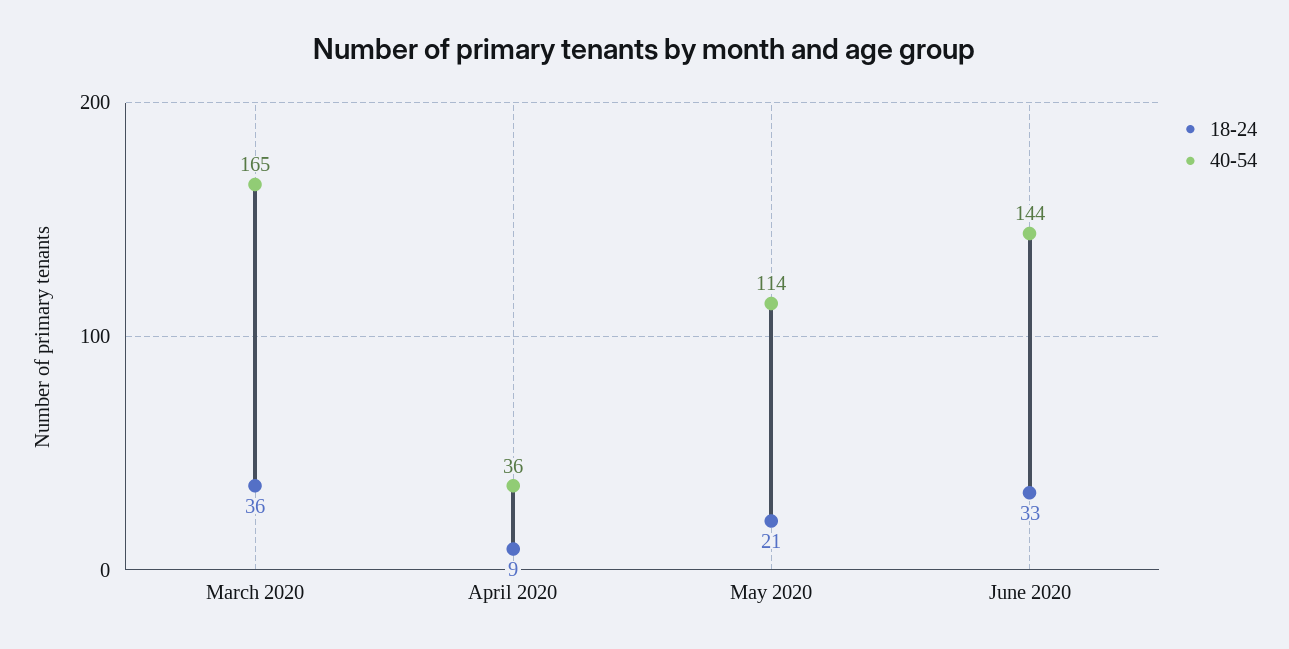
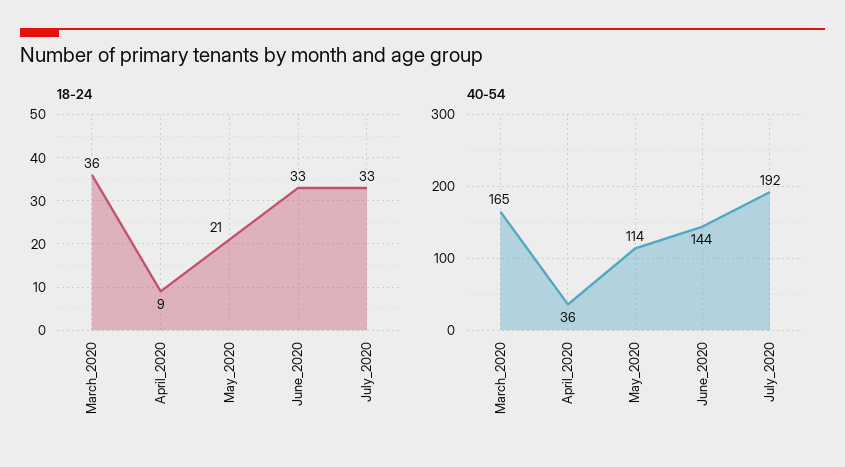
18-24, July_2020: none -> 33
40-54, July_2020: none -> 192

